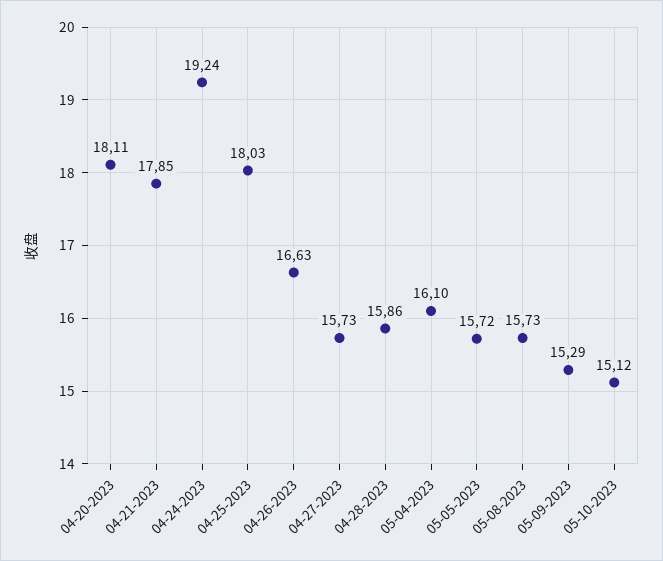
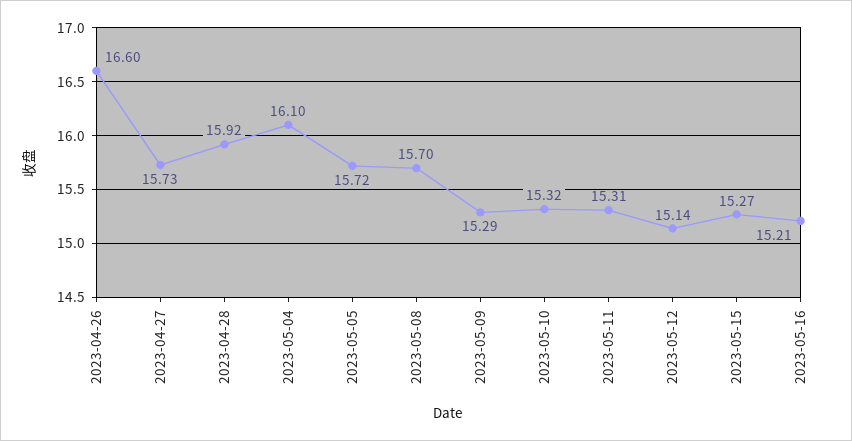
04-20-2023: 18.11 -> none
04-21-2023: 17.85 -> none
04-24-2023: 19.24 -> none
04-25-2023: 18.03 -> none
04-26-2023: 16.63 -> 16.6
04-28-2023: 15.86 -> 15.92
05-08-2023: 15.73 -> 15.7
05-10-2023: 15.12 -> 15.32
2023-05-11: none -> 15.31
2023-05-12: none -> 15.14
2023-05-15: none -> 15.27
2023-05-16: none -> 15.21

